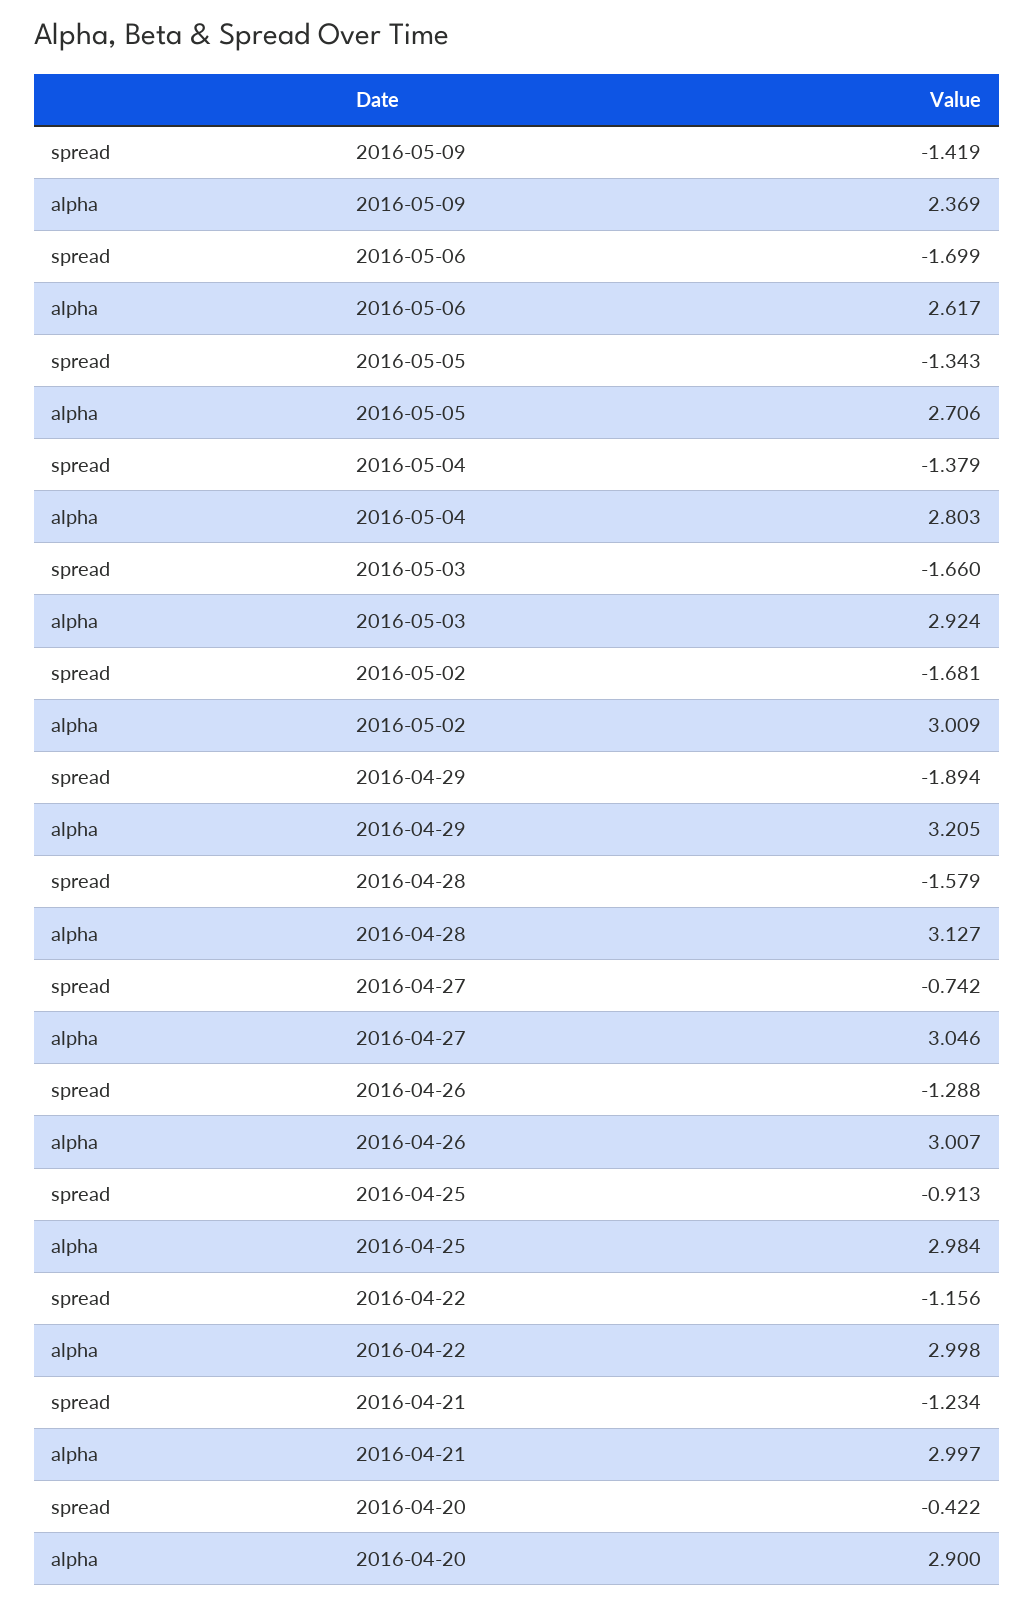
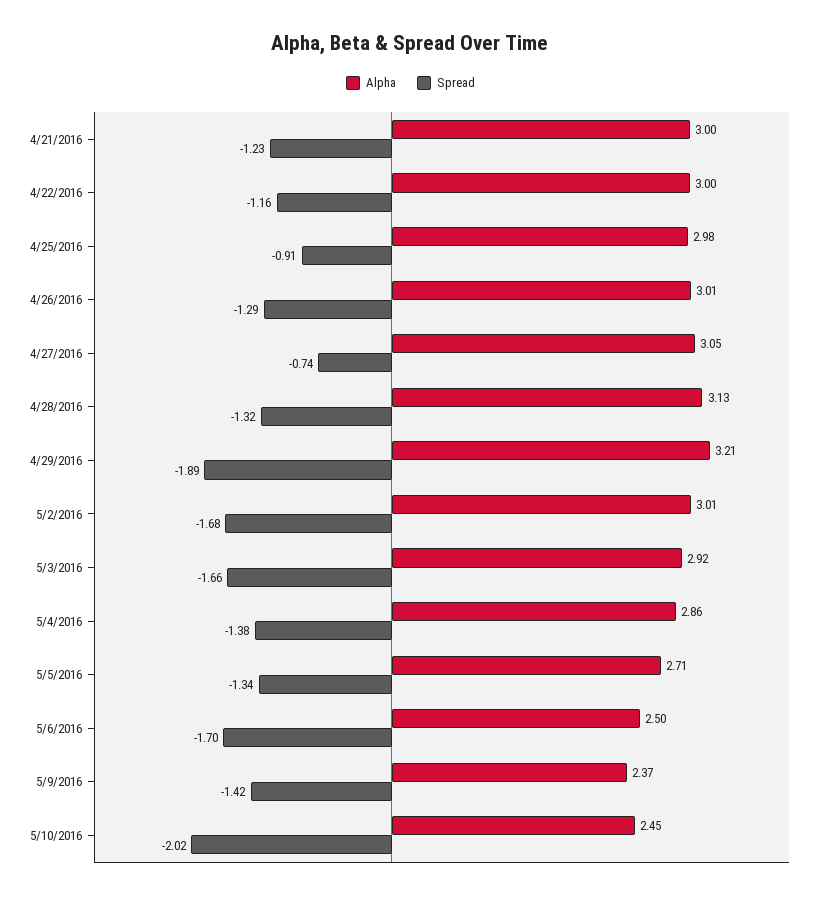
alpha, 2016-05-06: 2.617 -> 2.5
alpha, 2016-05-04: 2.803 -> 2.86
spread, 2016-04-28: -1.579 -> -1.32
spread, 2016-04-20: -0.422 -> none
alpha, 2016-04-20: 2.9 -> none
alpha, 5/10/2016: none -> 2.45
spread, 5/10/2016: none -> -2.02

